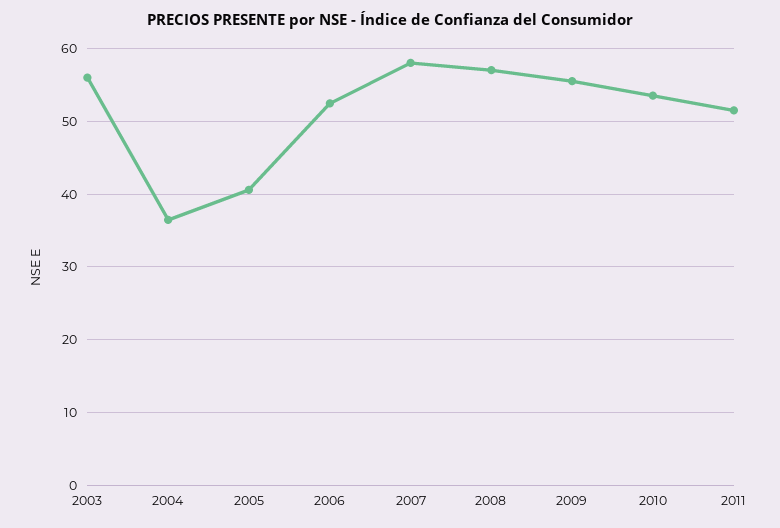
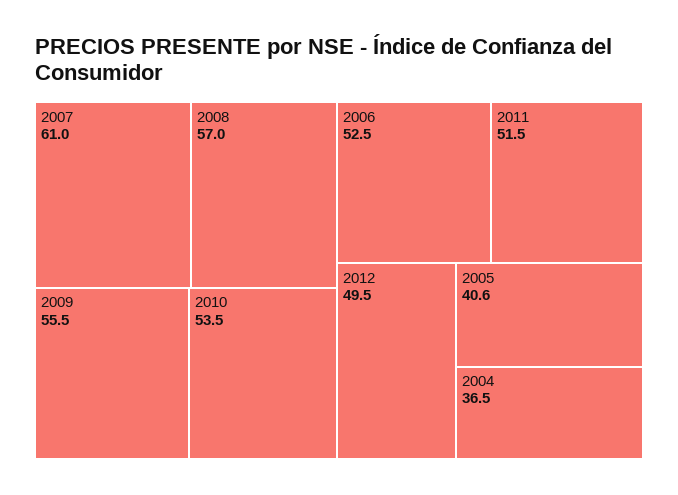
2003: 56 -> none
2007: 58 -> 61
2012: none -> 49.5

